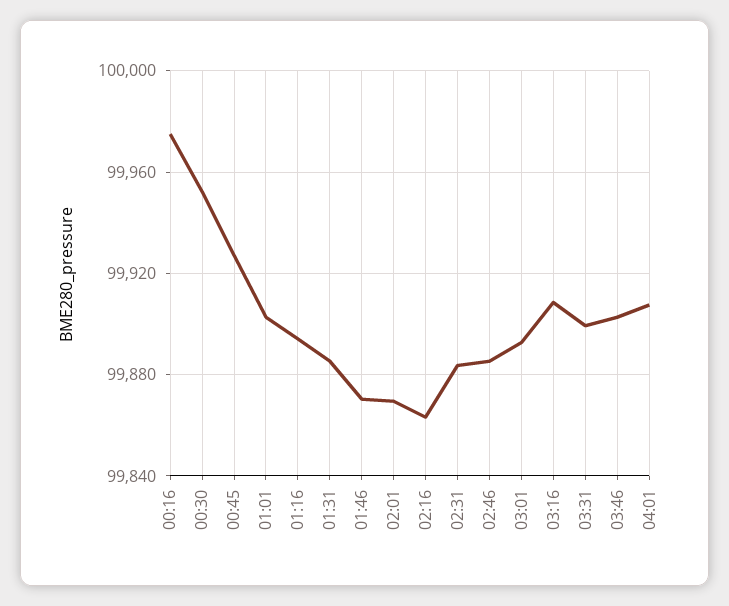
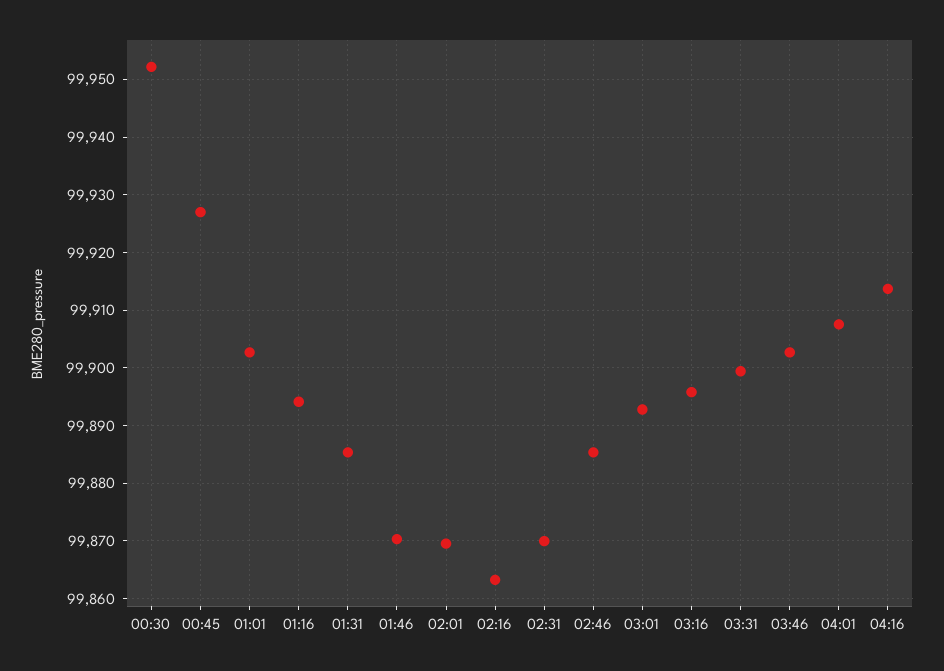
00:16: 99975 -> none
02:31: 99885 -> 99870
03:16: 99910 -> 99896
04:16: none -> 99914

